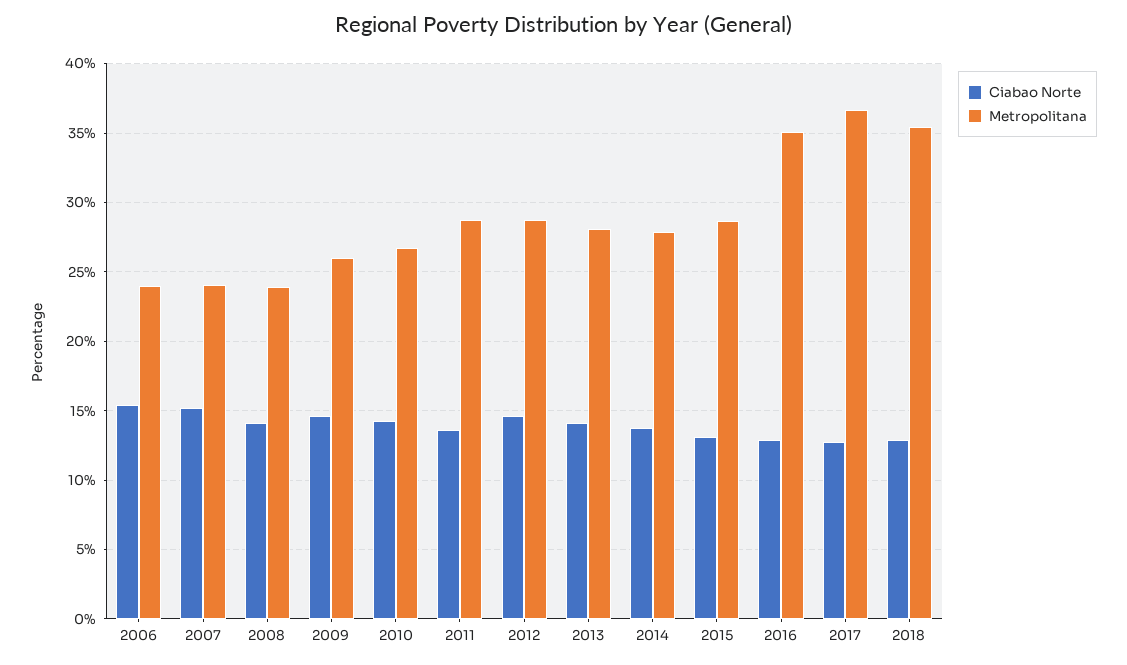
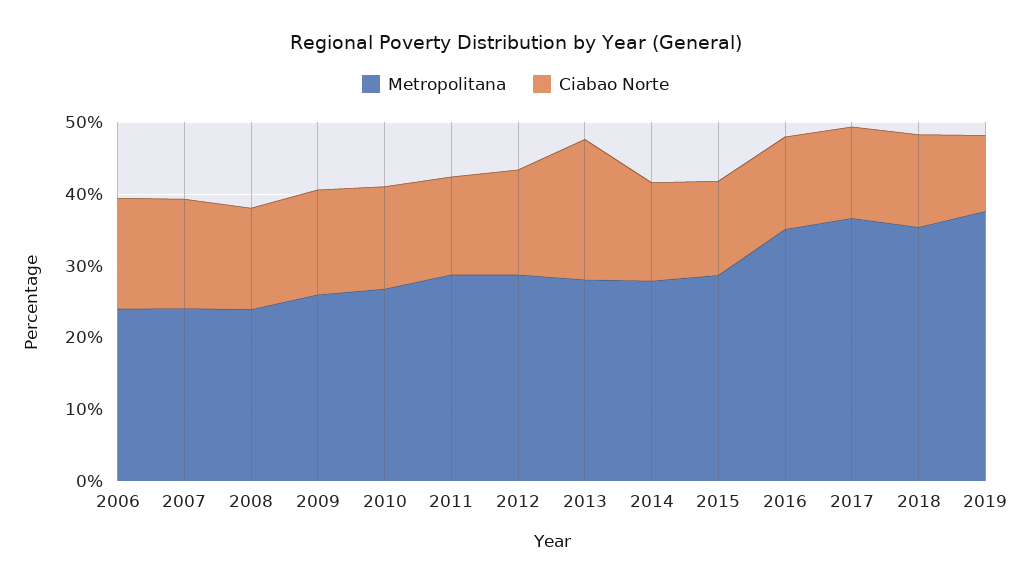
Ciabao Norte, 2013: 14 -> 20
Metropolitana, 2019: none -> 38
Ciabao Norte, 2019: none -> 10

